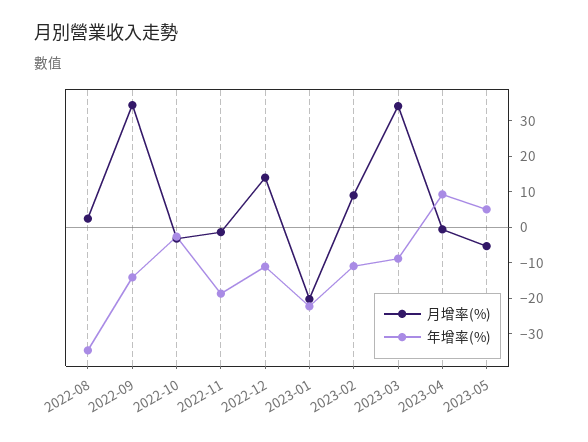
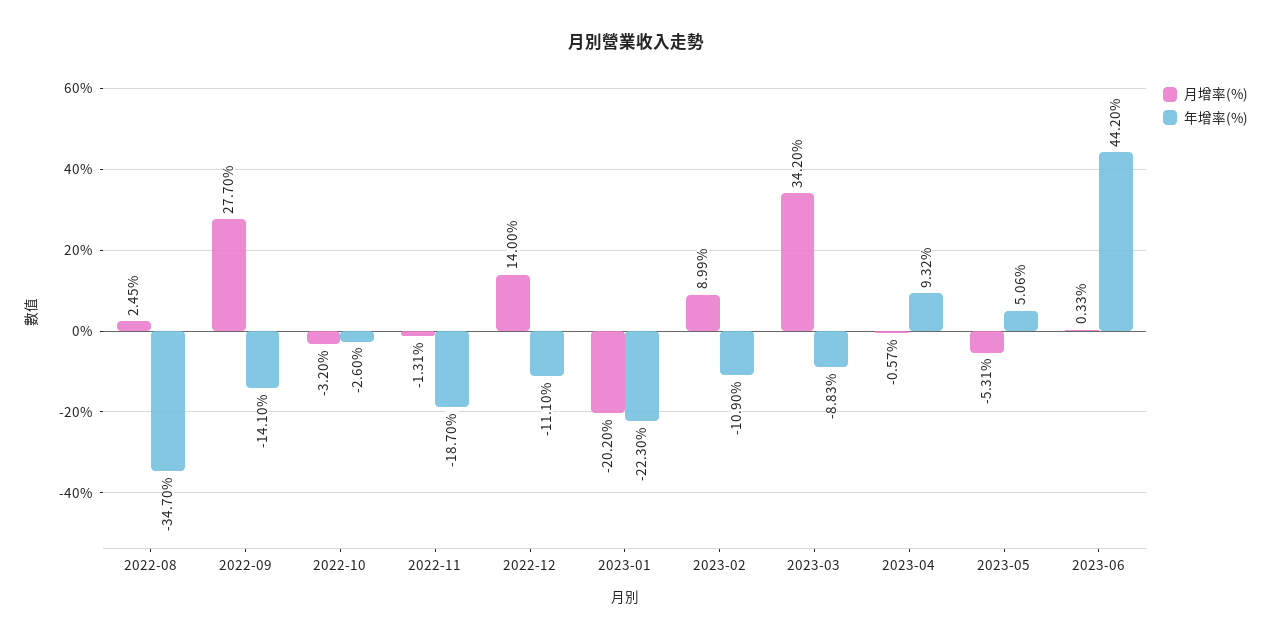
月增率(%), 2022-09: 35 -> 27.7
月增率(%), 2023-06: none -> 0.33
年增率(%), 2023-06: none -> 44.2

